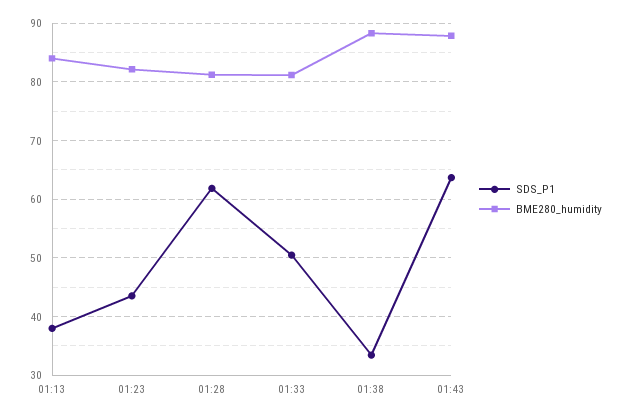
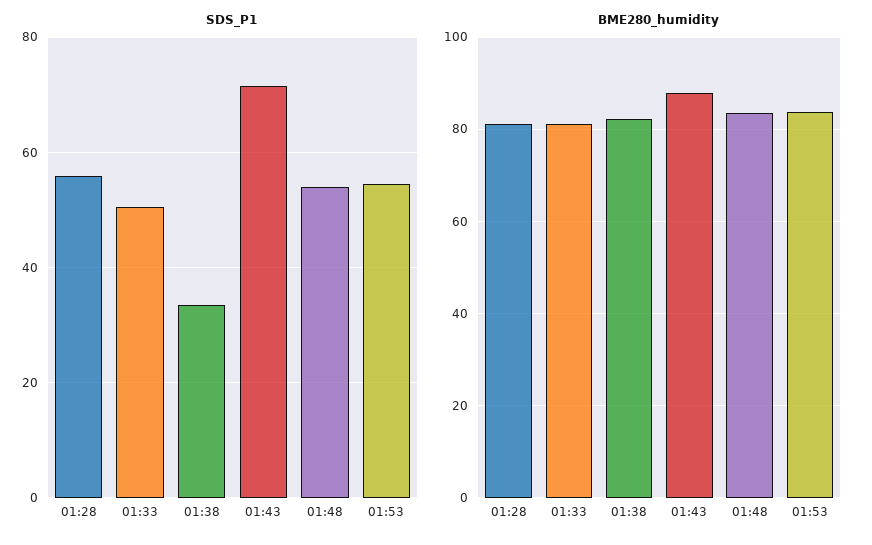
SDS_P1, 01:13: 38 -> none
BME280_humidity, 01:13: 84 -> none
SDS_P1, 01:23: 44 -> none
BME280_humidity, 01:23: 82 -> none
SDS_P1, 01:28: 62 -> 56
BME280_humidity, 01:38: 88 -> 82
SDS_P1, 01:43: 64 -> 72
SDS_P1, 01:48: none -> 54
SDS_P1, 01:53: none -> 54
BME280_humidity, 01:48: none -> 84
BME280_humidity, 01:53: none -> 84

